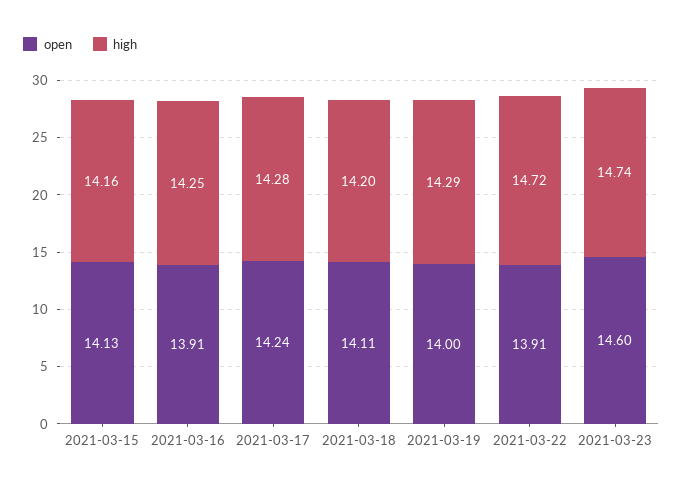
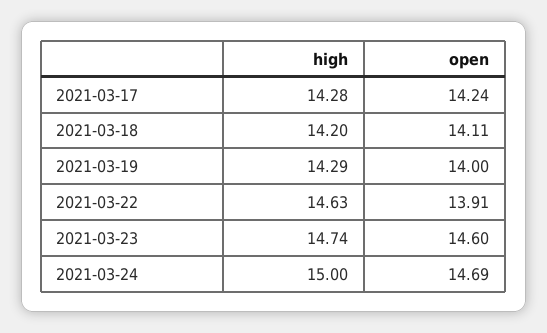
open, 2021-03-15: 14.13 -> none
high, 2021-03-15: 14.16 -> none
open, 2021-03-16: 13.91 -> none
high, 2021-03-16: 14.25 -> none
high, 2021-03-22: 14.72 -> 14.63
high, 2021-03-24: none -> 15
open, 2021-03-24: none -> 14.69

